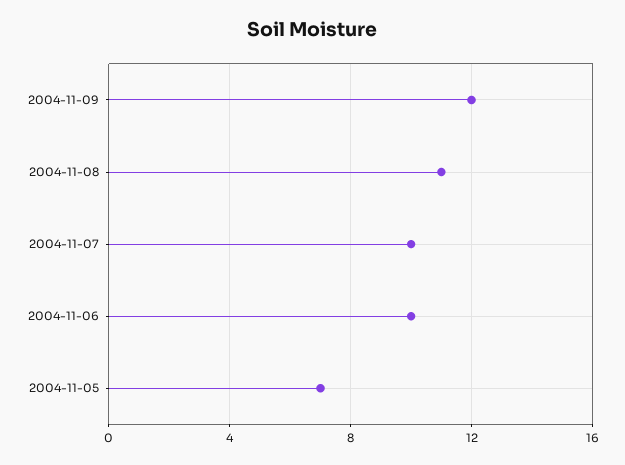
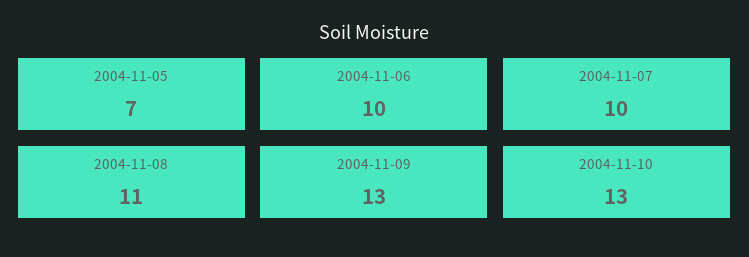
2004-11-09: 12 -> 13
2004-11-10: none -> 13

